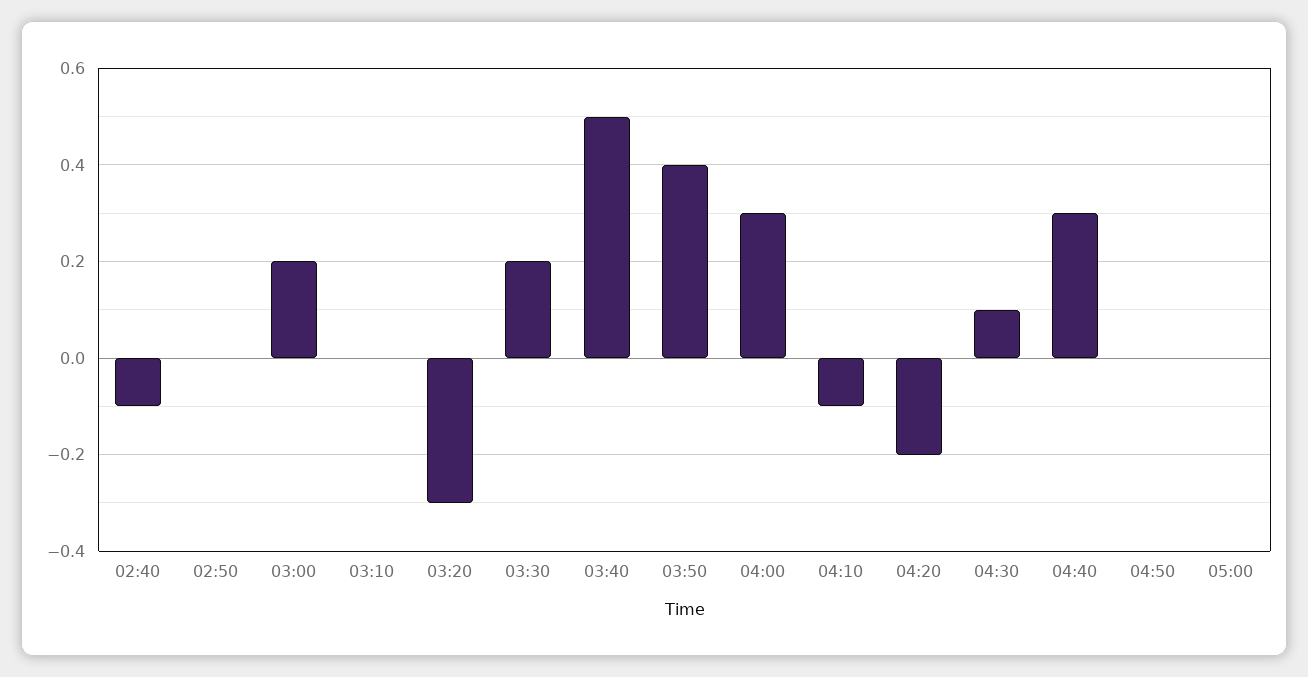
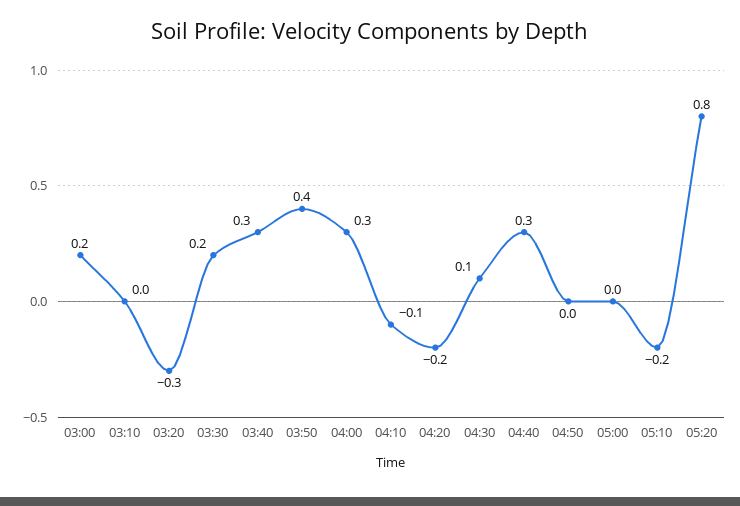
02:40: -0.1 -> none
02:50: 0 -> none
03:40: 0.5 -> 0.3
05:10: none -> -0.2
05:20: none -> 0.8

